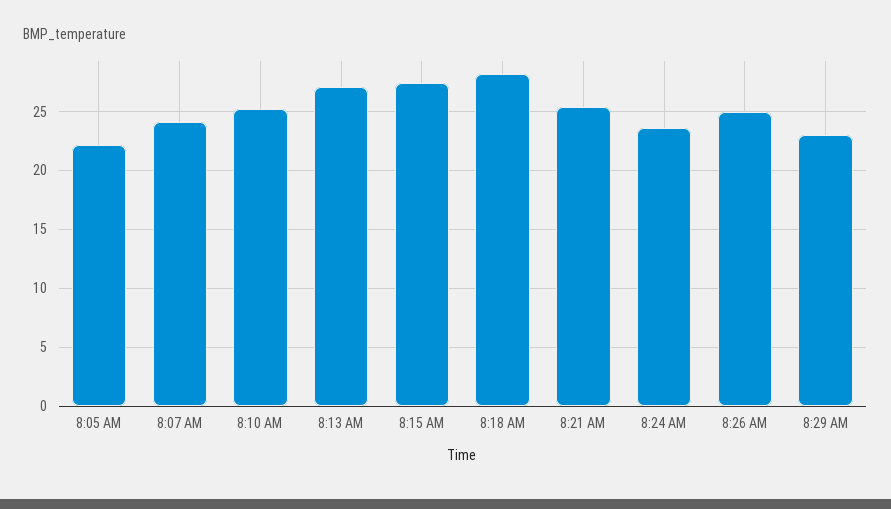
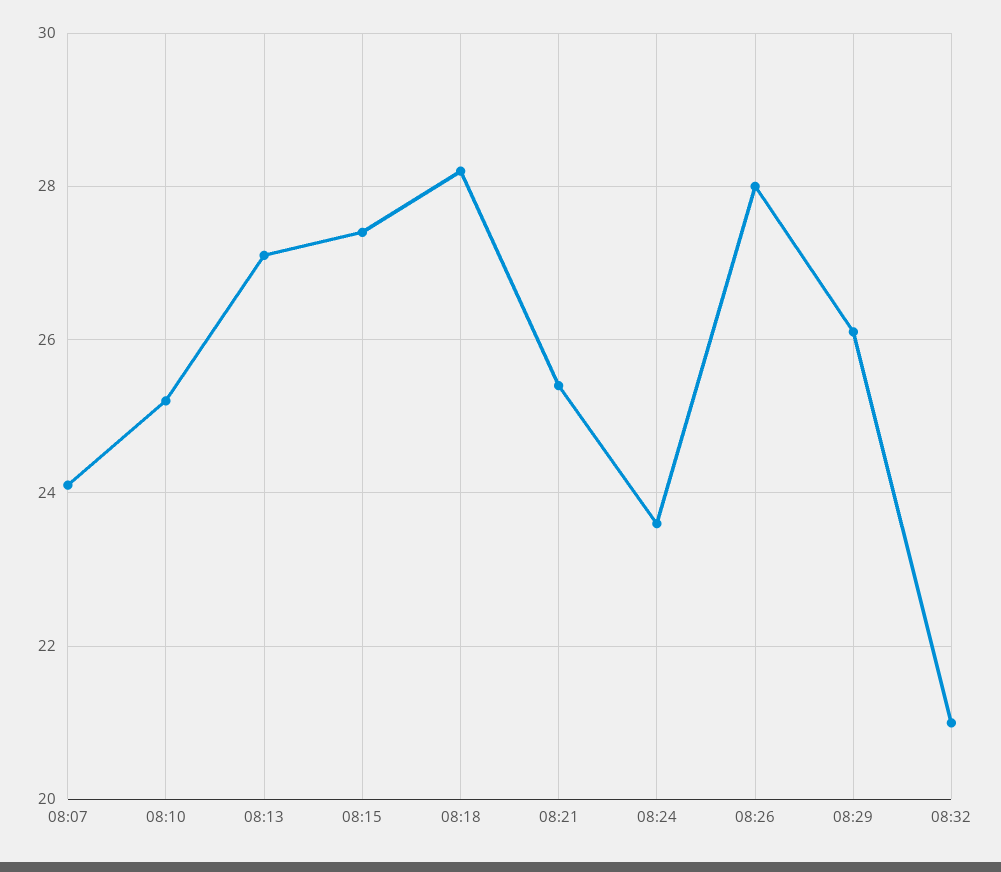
8:05 AM: 22 -> none
8:26 AM: 25 -> 28
8:29 AM: 23 -> 26
08:32: none -> 21

